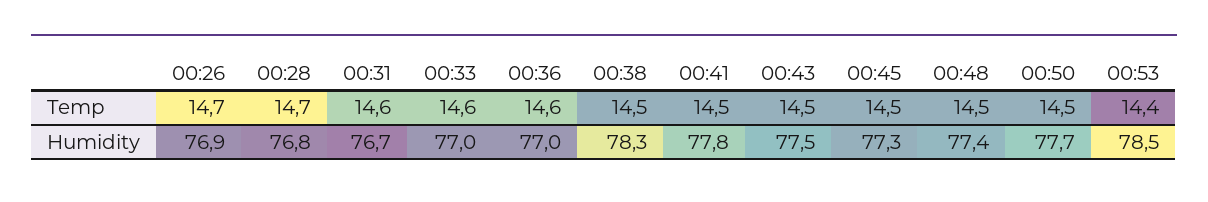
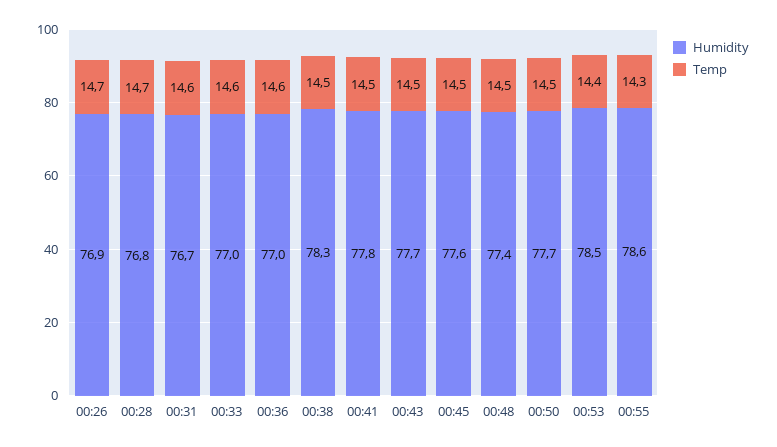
Humidity, 00:43: 77.5 -> 77.7
Humidity, 00:45: 77.3 -> 77.6
Humidity, 00:55: none -> 78.6
Temp, 00:55: none -> 14.3

